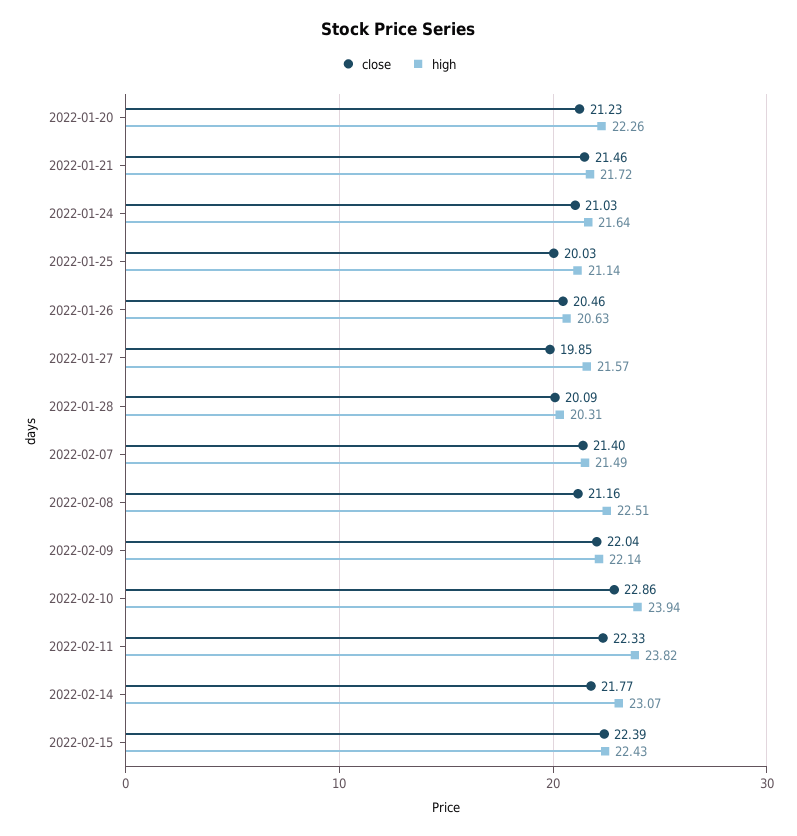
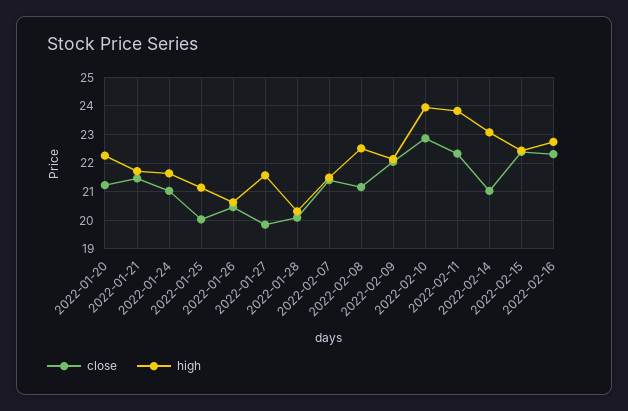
close, 2022-02-14: 21.77 -> 21
close, 2022-02-16: none -> 22.25
high, 2022-02-16: none -> 22.75

